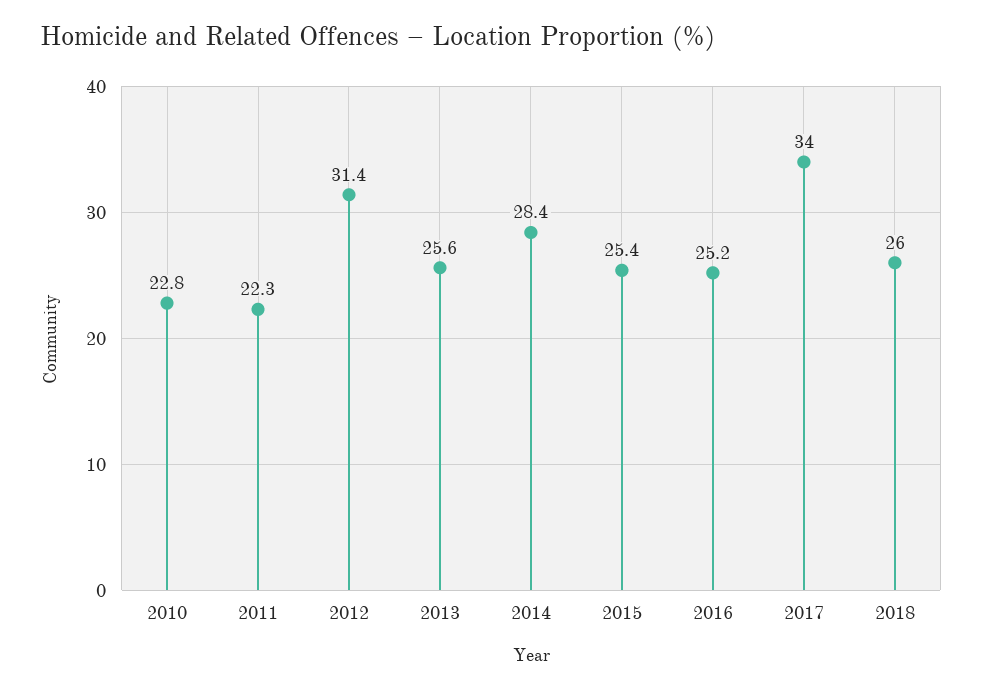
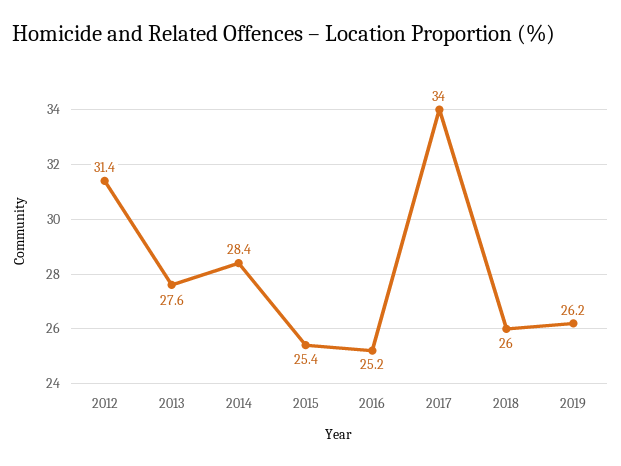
2010: 22.8 -> none
2011: 22.3 -> none
2013: 25.6 -> 27.6
2019: none -> 26.2

